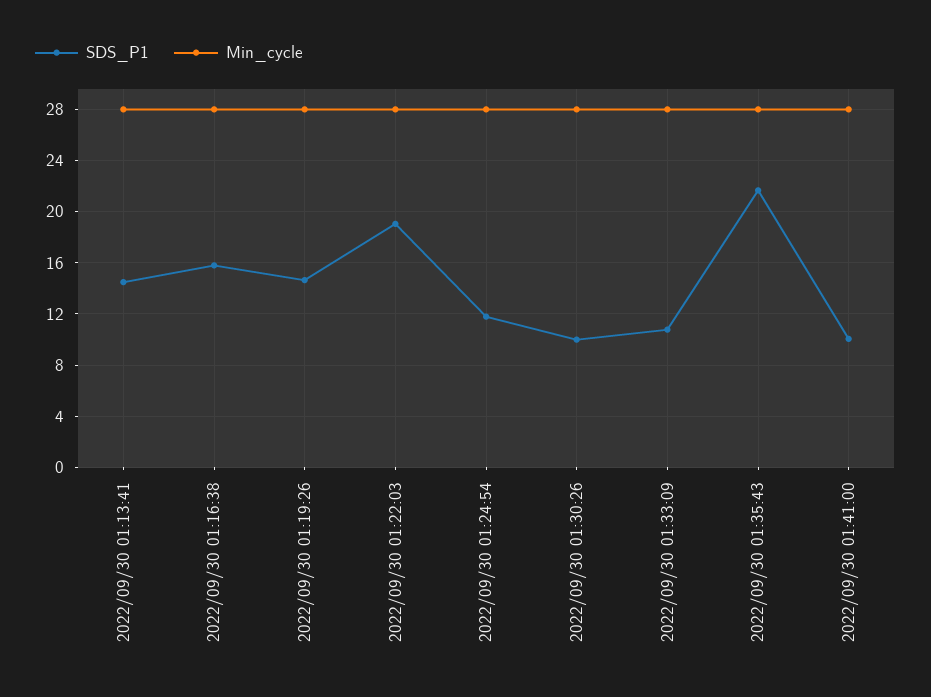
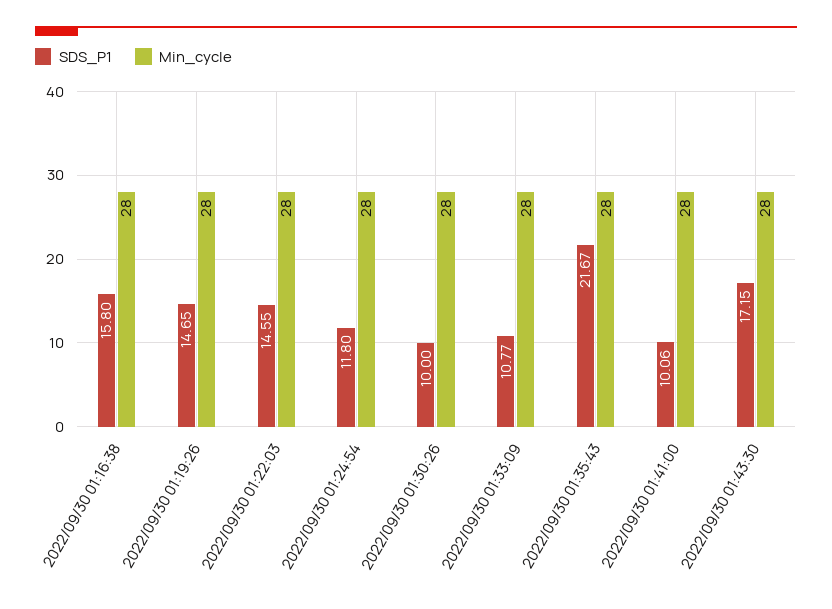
SDS_P1, 2022/09/30 01:13:41: 14.5 -> none
Min_cycle, 2022/09/30 01:13:41: 28 -> none
SDS_P1, 2022/09/30 01:22:03: 19 -> 14.55
SDS_P1, 2022/09/30 01:43:30: none -> 17.15
Min_cycle, 2022/09/30 01:43:30: none -> 28

